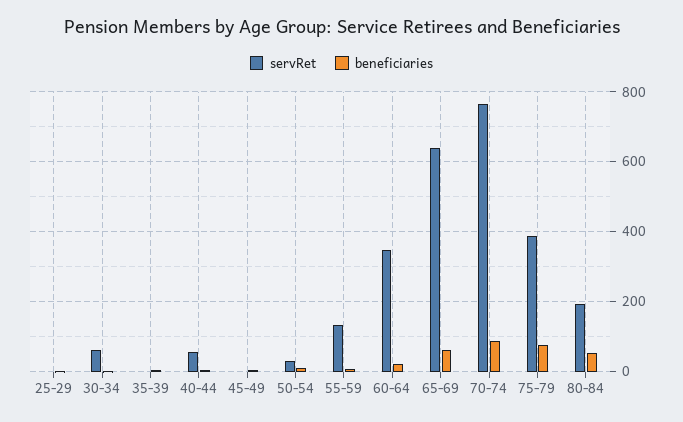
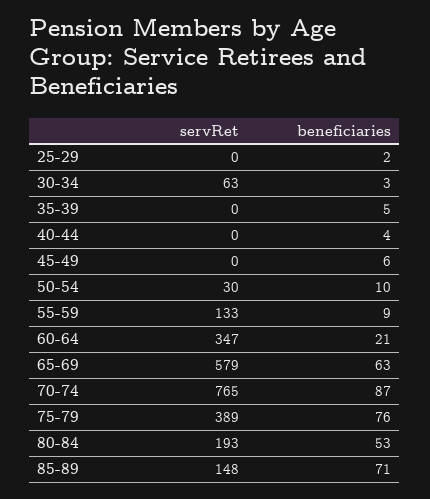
servRet, 40-44: 60 -> 0
servRet, 65-69: 640 -> 579
servRet, 85-89: none -> 148
beneficiaries, 85-89: none -> 71

